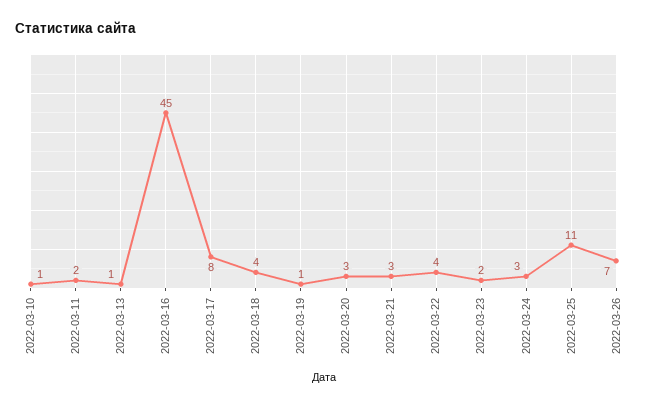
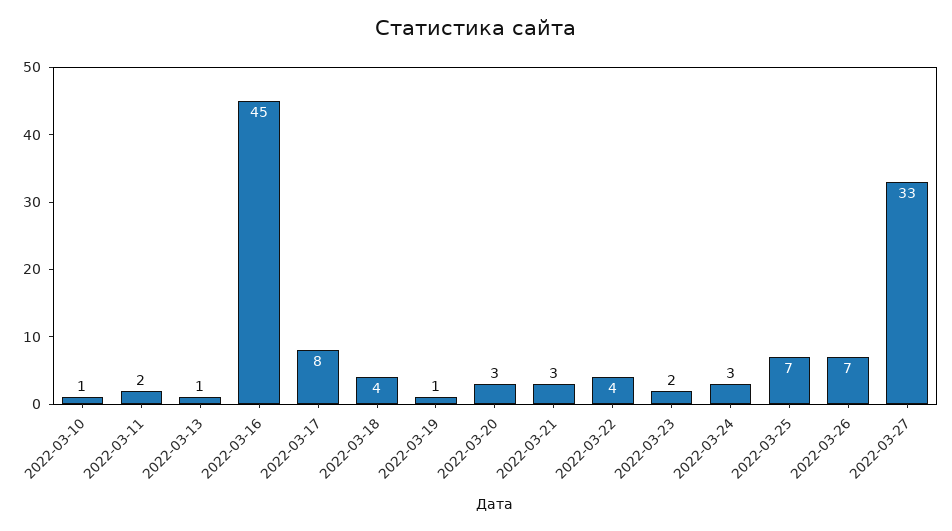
2022-03-25: 11 -> 7
2022-03-27: none -> 33

